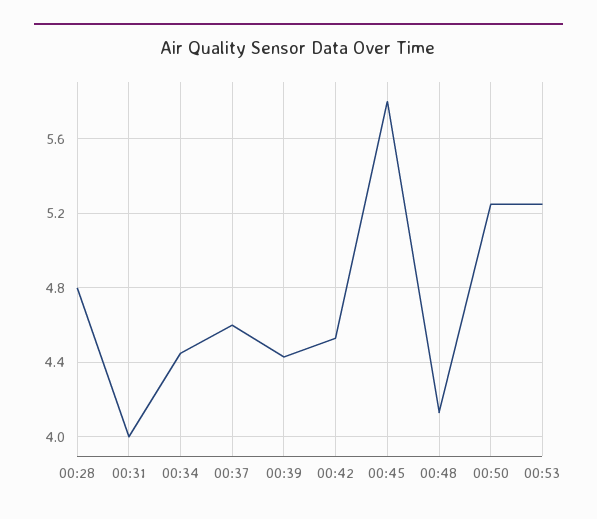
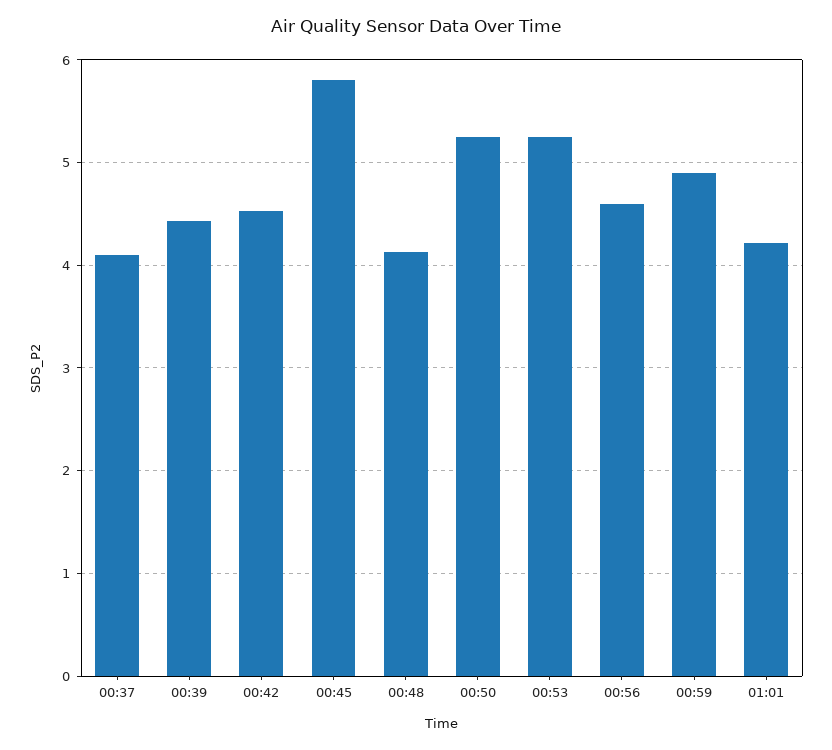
00:28: 4.8 -> none
00:31: 4 -> none
00:34: 4.45 -> none
00:37: 4.6 -> 4.1
00:56: none -> 4.6
00:59: none -> 4.9
01:01: none -> 4.2

